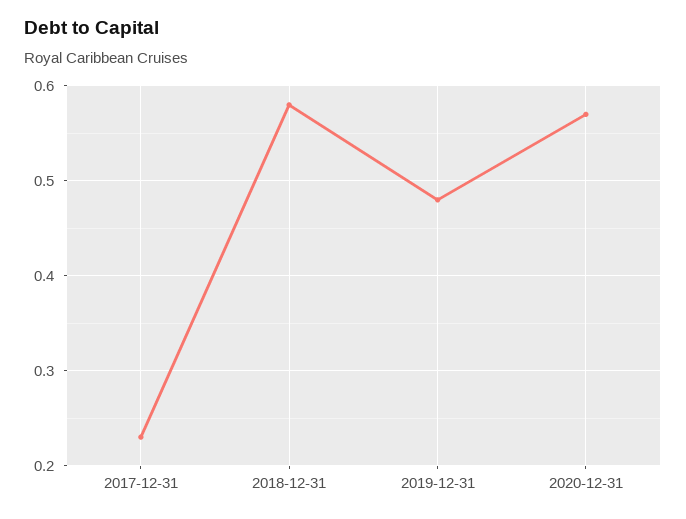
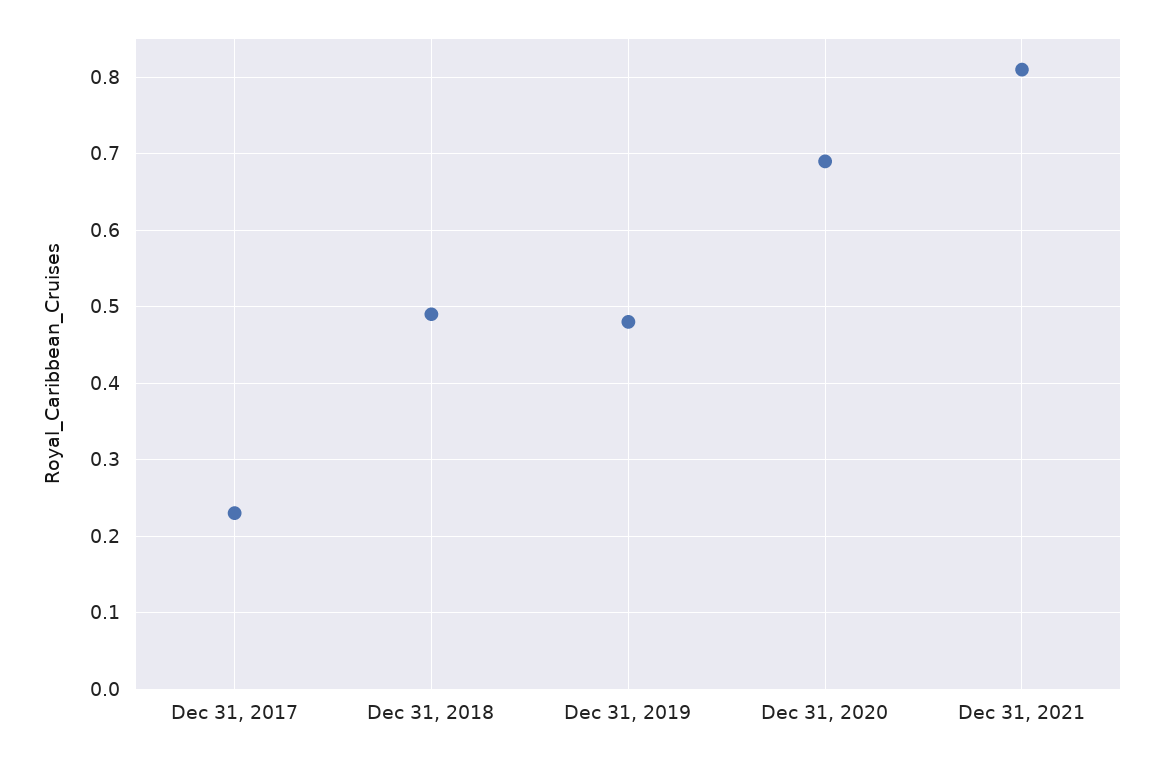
2018-12-31: 0.58 -> 0.49
2020-12-31: 0.57 -> 0.69
Dec 31, 2021: none -> 0.81

